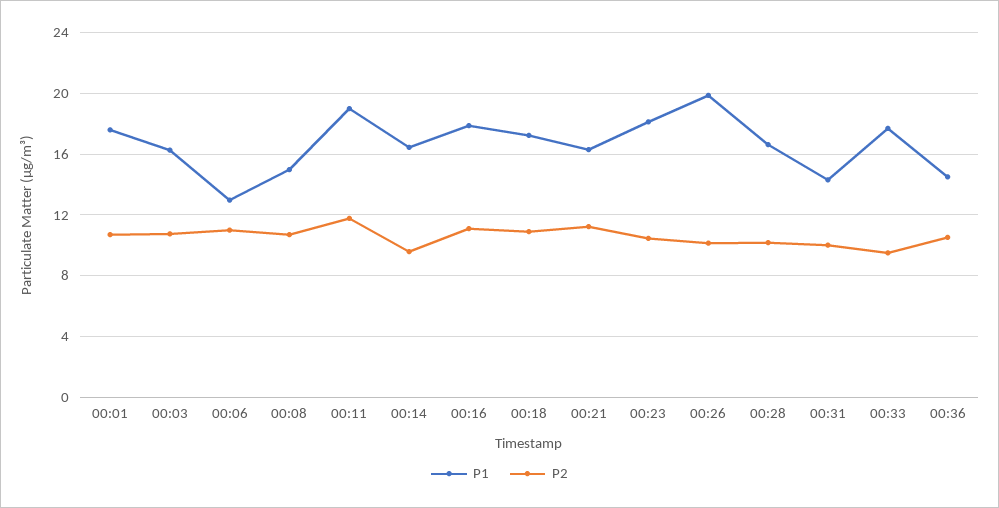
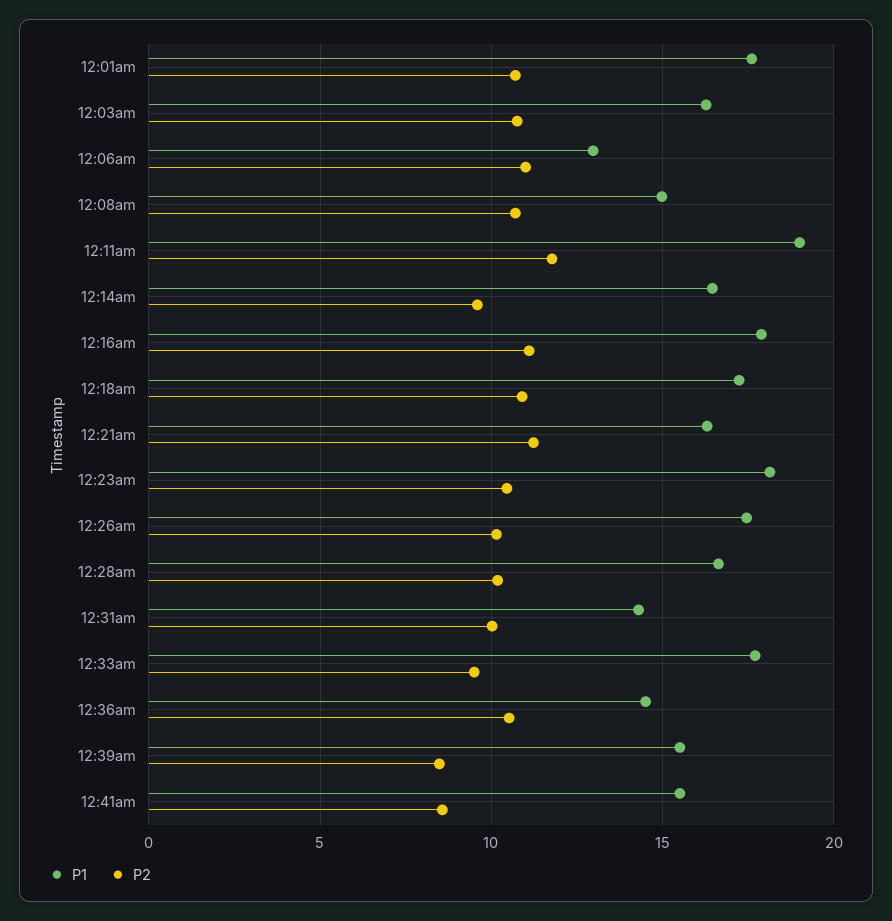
P1, 00:26: 20 -> 17.5
P1, 12:39am: none -> 15.5
P2, 12:39am: none -> 8.5
P1, 12:41am: none -> 15.5
P2, 12:41am: none -> 8.5

